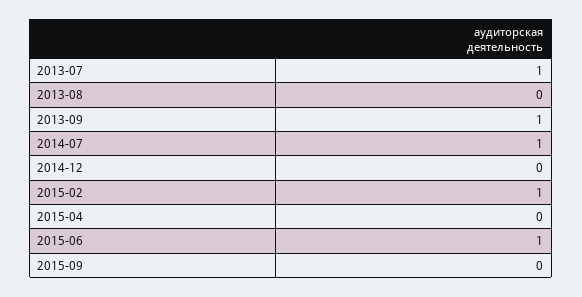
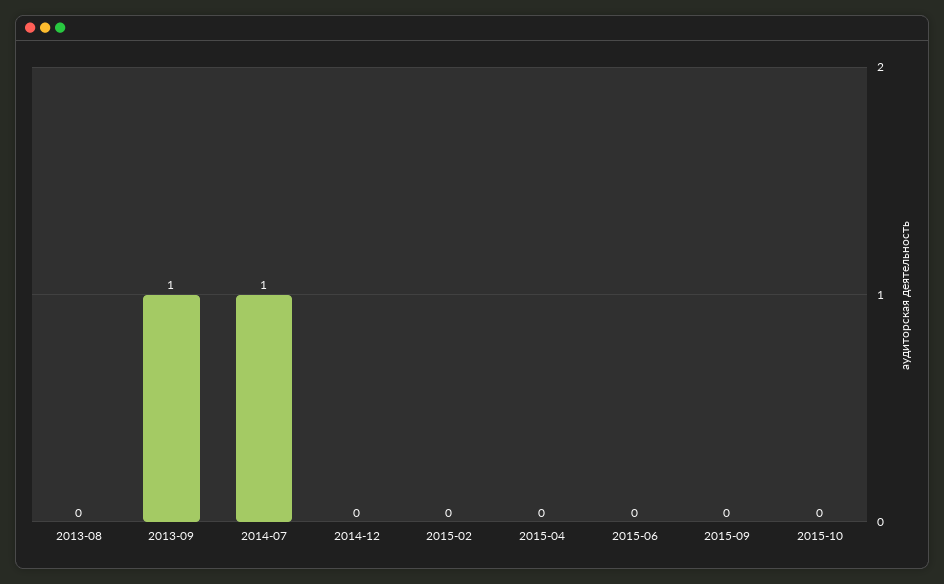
2013-07: 1 -> none
2015-02: 1 -> 0
2015-06: 1 -> 0
2015-10: none -> 0

